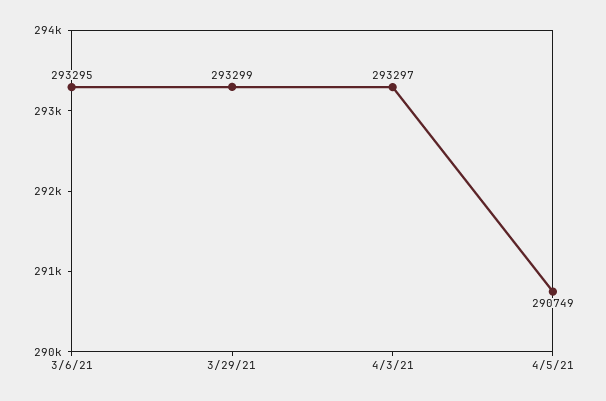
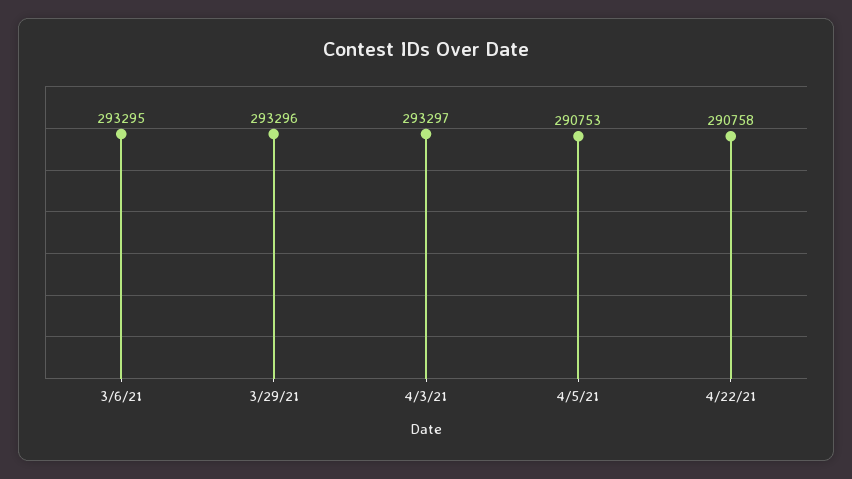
3/29/21: 293299 -> 293296
4/5/21: 290749 -> 290753
4/22/21: none -> 290758

